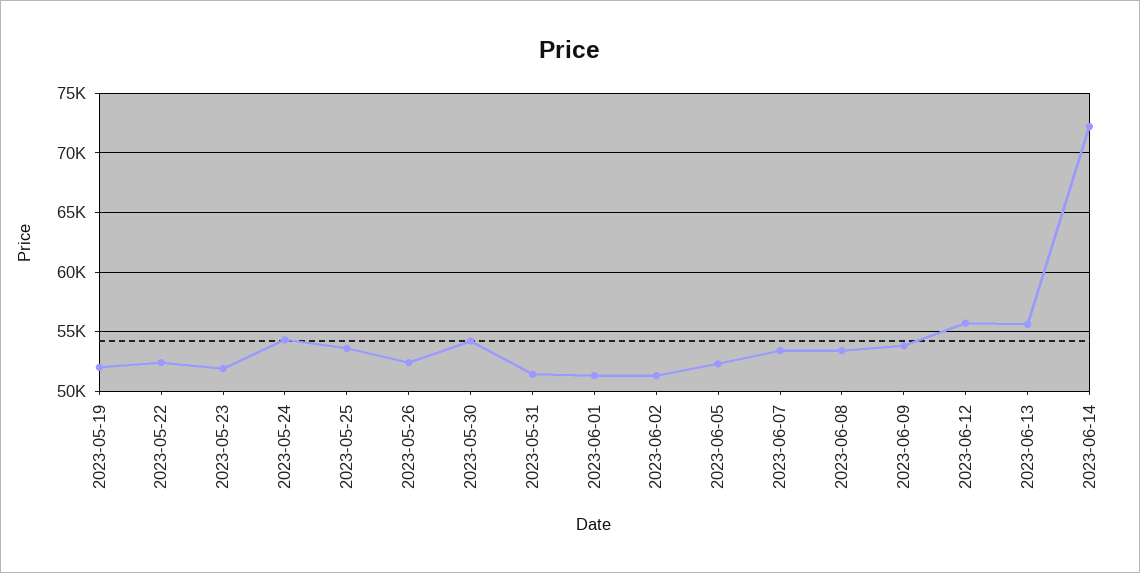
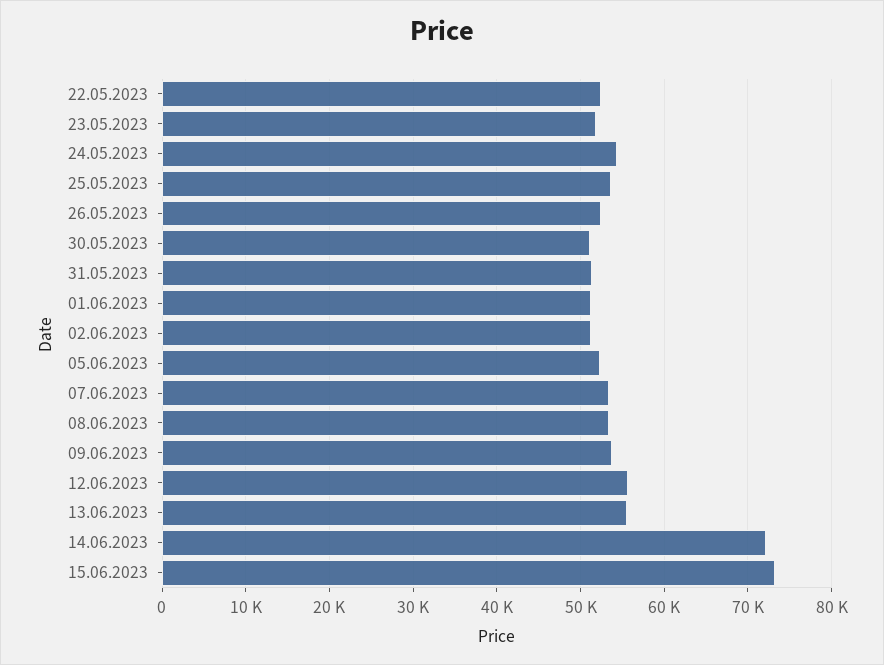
2023-05-19: 52000 -> none
2023-05-30: 54000 -> 51000
15.06.2023: none -> 73000

